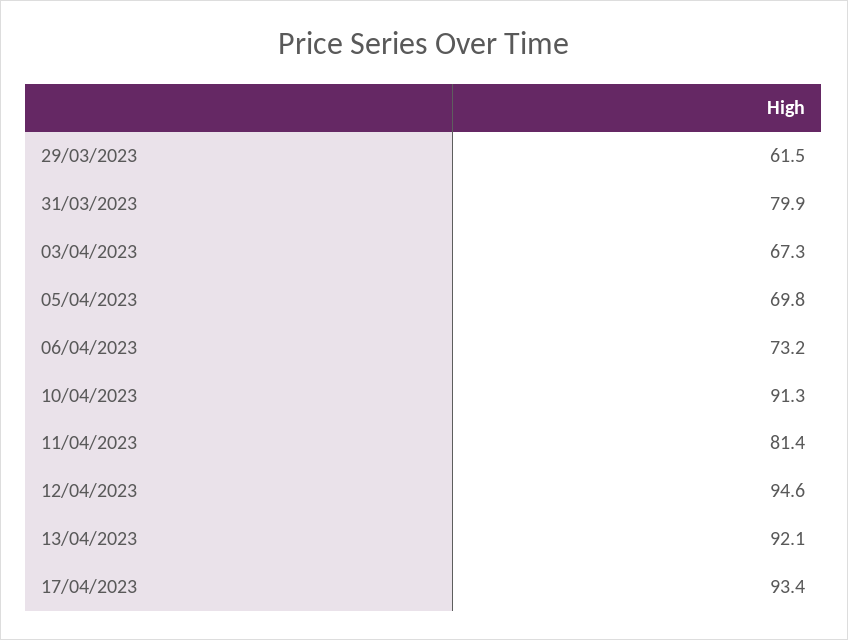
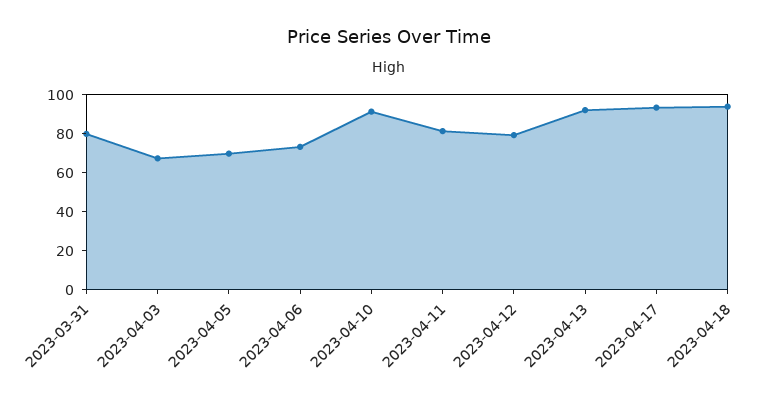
29/03/2023: 61.5 -> none
12/04/2023: 94.6 -> 80
2023-04-18: none -> 95

